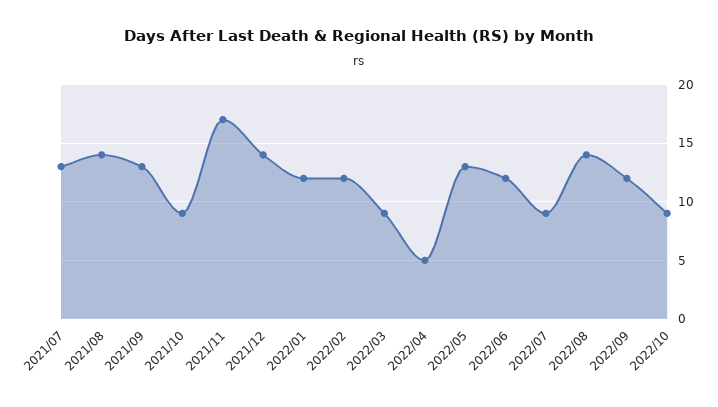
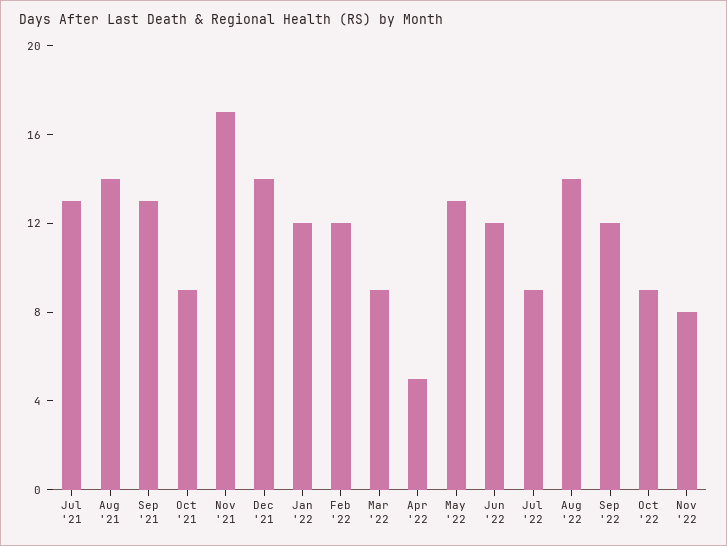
Nov '22: none -> 8

